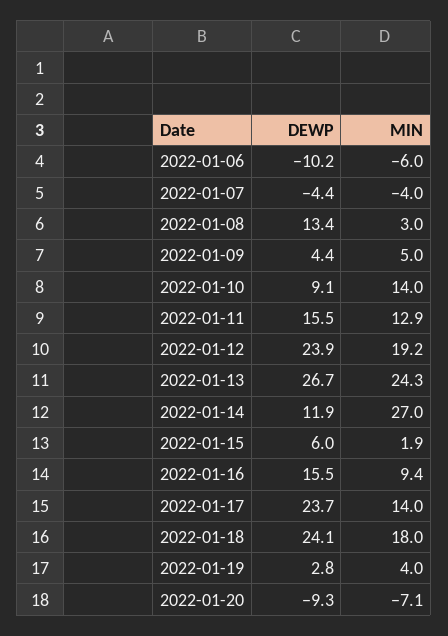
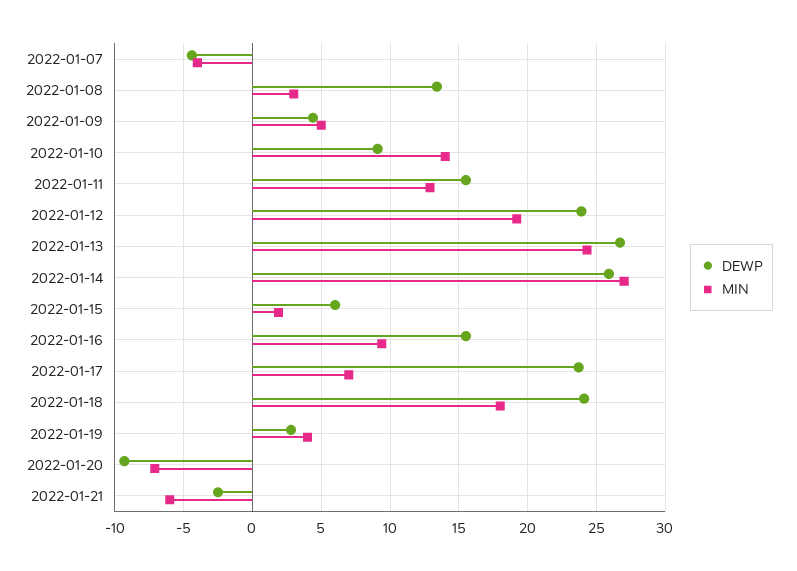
DEWP, 2022-01-06: -10.2 -> none
MIN, 2022-01-06: -6 -> none
DEWP, 2022-01-14: 11.9 -> 26
MIN, 2022-01-17: 14 -> 7
DEWP, 2022-01-21: none -> -2.5
MIN, 2022-01-21: none -> -6

